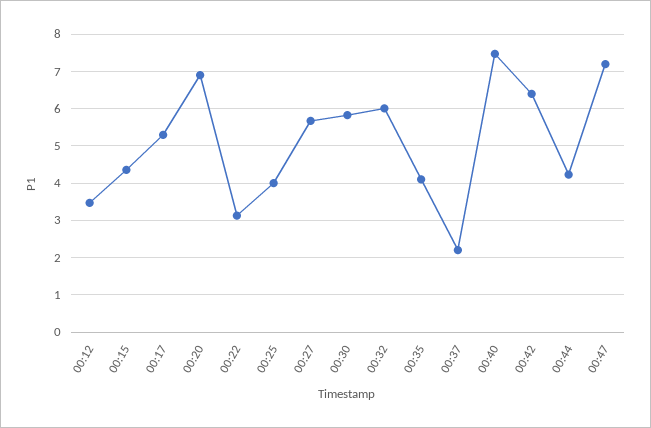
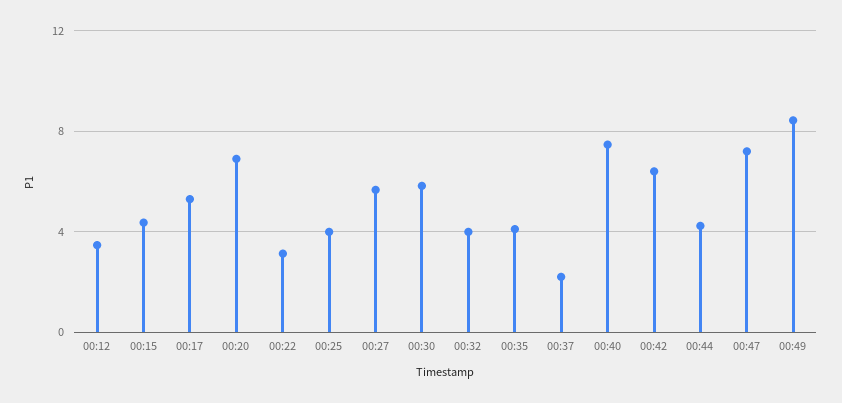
00:32: 6 -> 4
00:49: none -> 8.5

